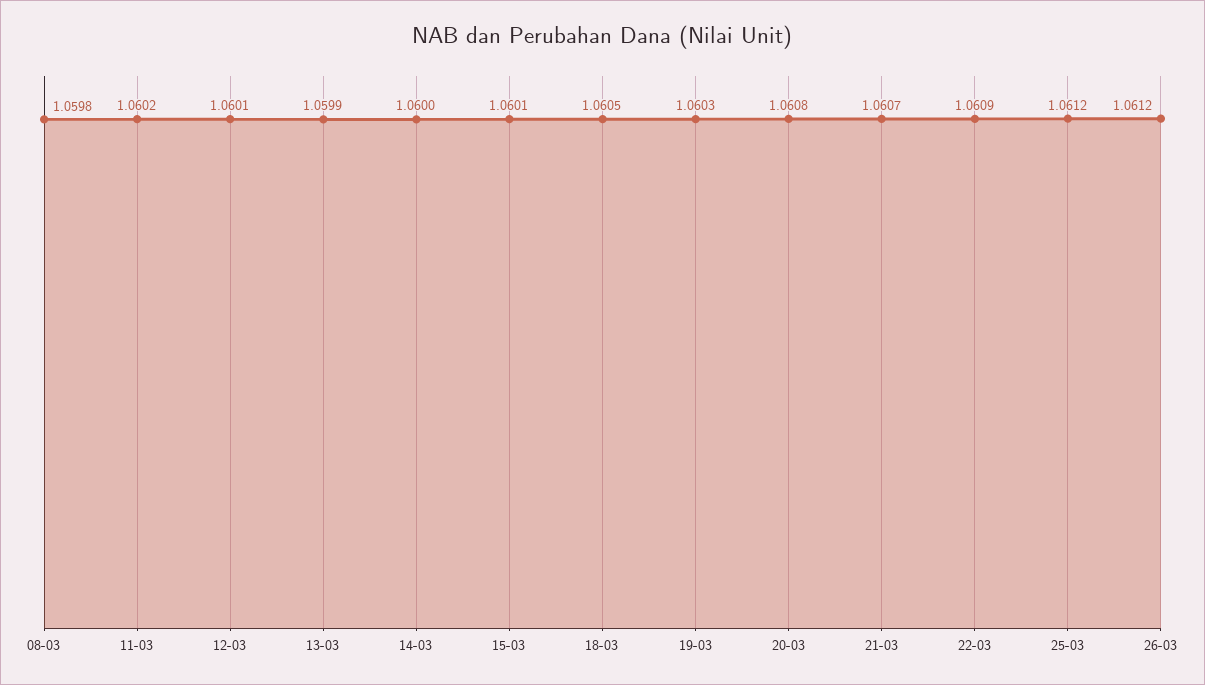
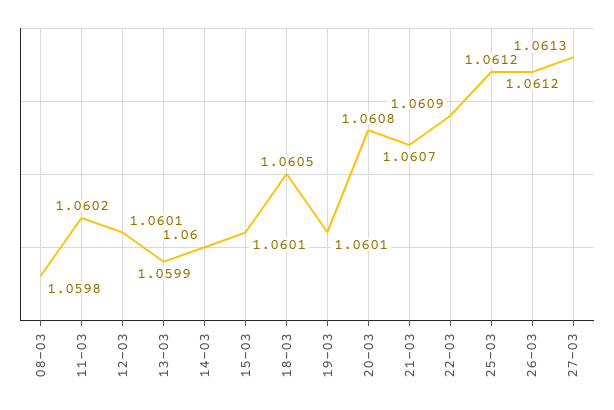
19-03: 1.0603 -> 1.0601
27-03: none -> 1.0613

